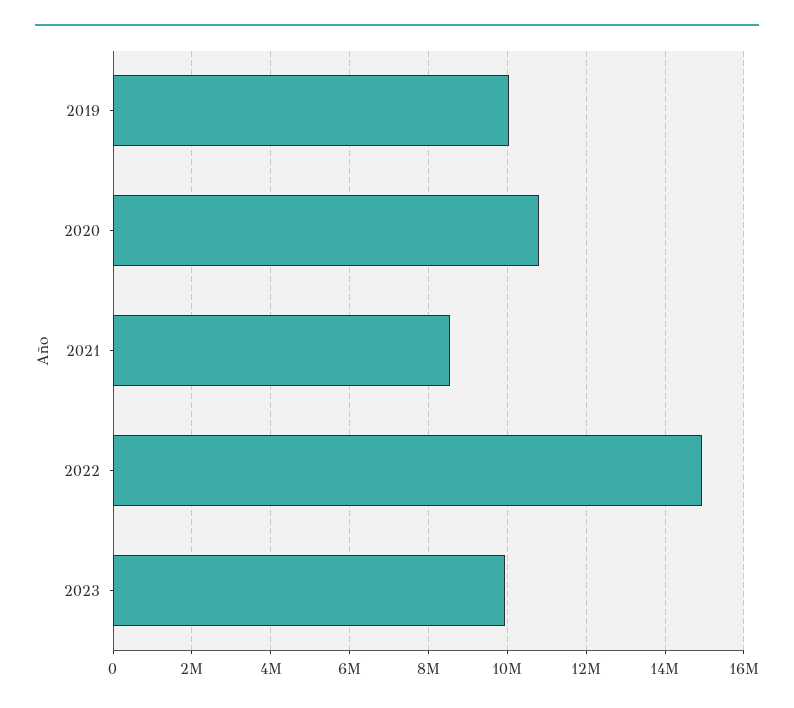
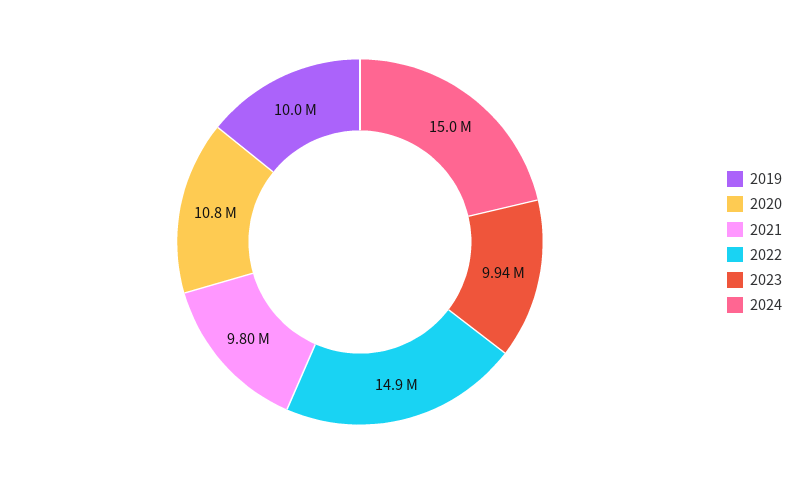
2021: 8600000 -> 9800000
2024: none -> 15000000

